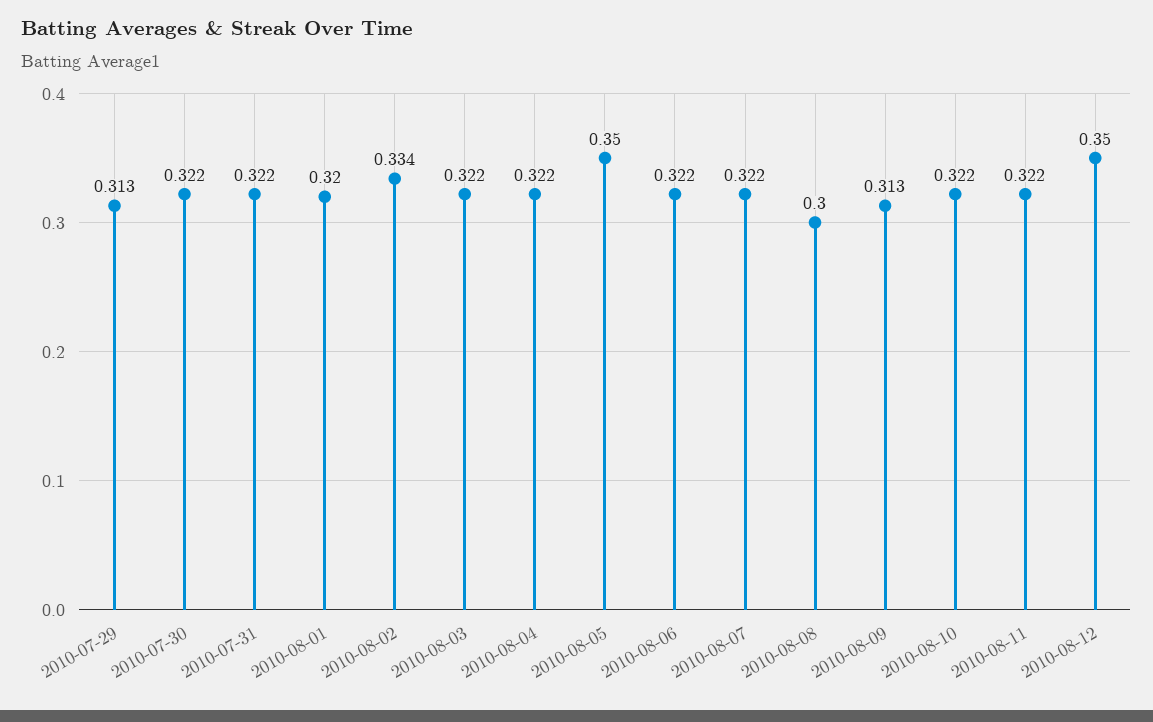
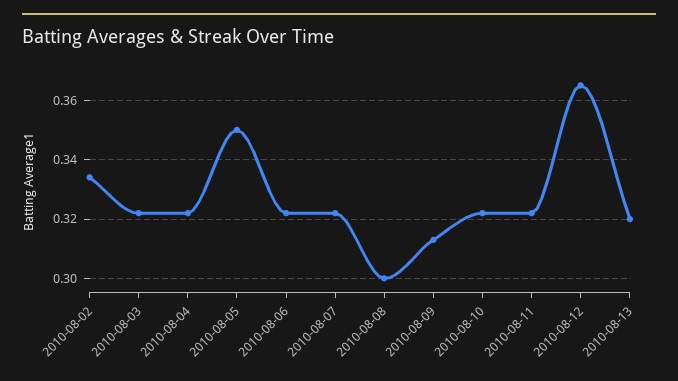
2010-07-29: 0.313 -> none
2010-07-30: 0.322 -> none
2010-07-31: 0.322 -> none
2010-08-01: 0.32 -> none
2010-08-12: 0.35 -> 0.365
2010-08-13: none -> 0.32

